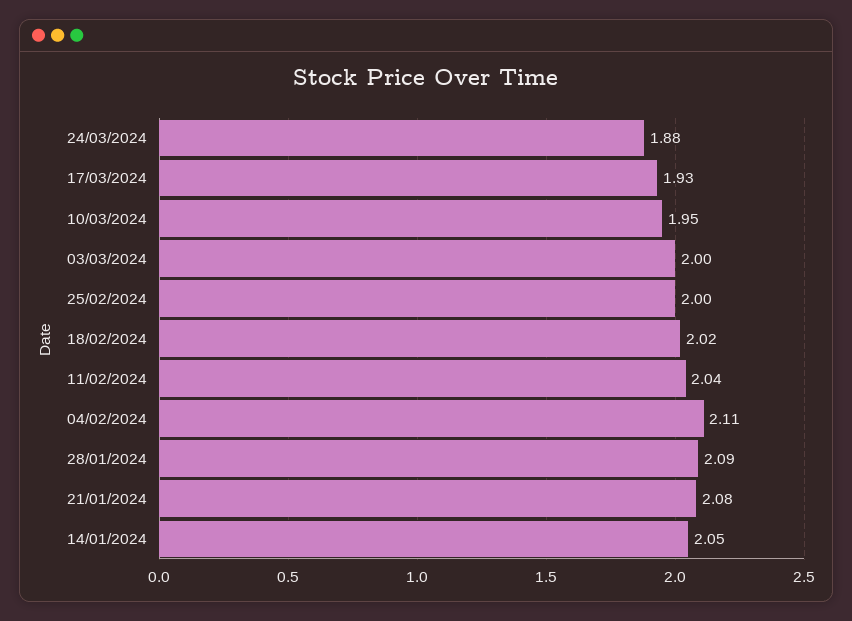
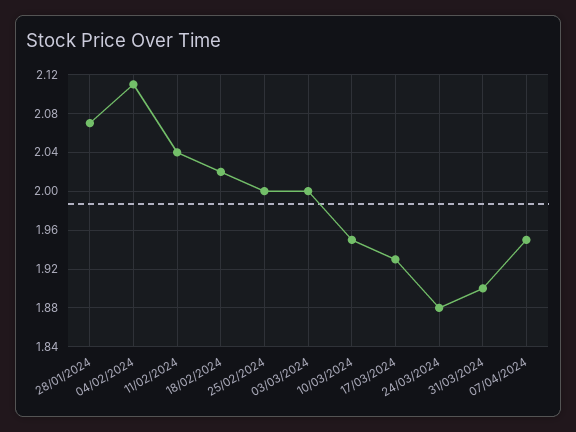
28/01/2024: 2.09 -> 2.07
21/01/2024: 2.08 -> none
14/01/2024: 2.05 -> none
31/03/2024: none -> 1.9
07/04/2024: none -> 1.95

